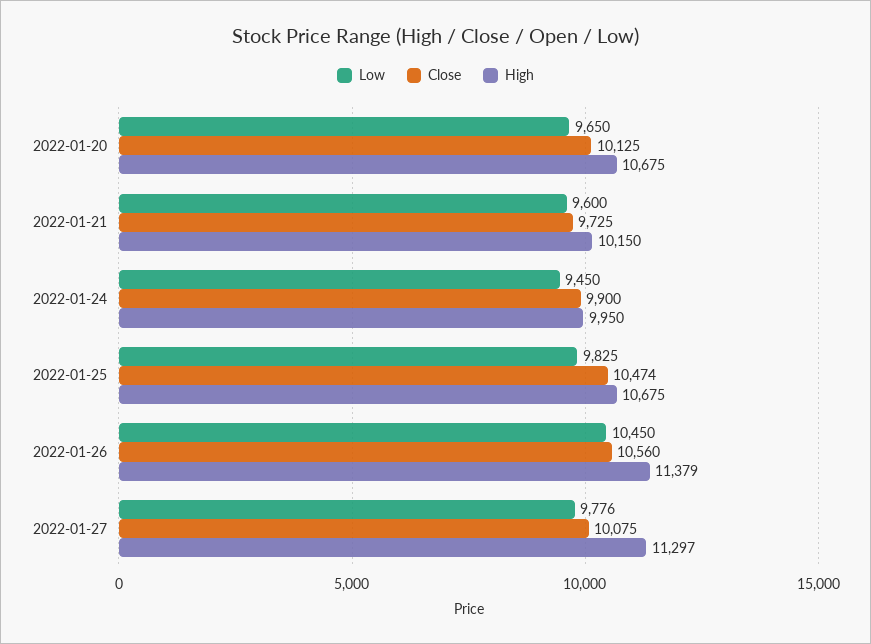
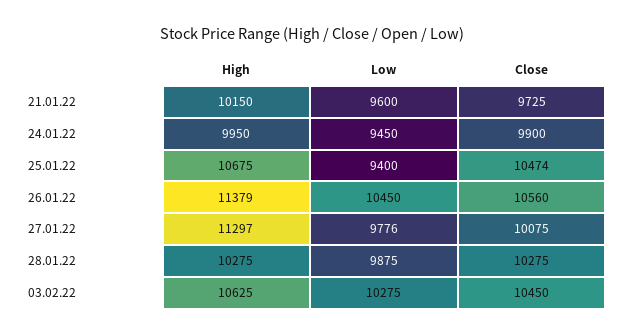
Low, 2022-01-20: 9650 -> none
Close, 2022-01-20: 10125 -> none
High, 2022-01-20: 10675 -> none
Low, 2022-01-25: 9825 -> 9400
High, 28.01.22: none -> 10275
Low, 28.01.22: none -> 9875
Close, 28.01.22: none -> 10275
High, 03.02.22: none -> 10625
Low, 03.02.22: none -> 10275
Close, 03.02.22: none -> 10450

